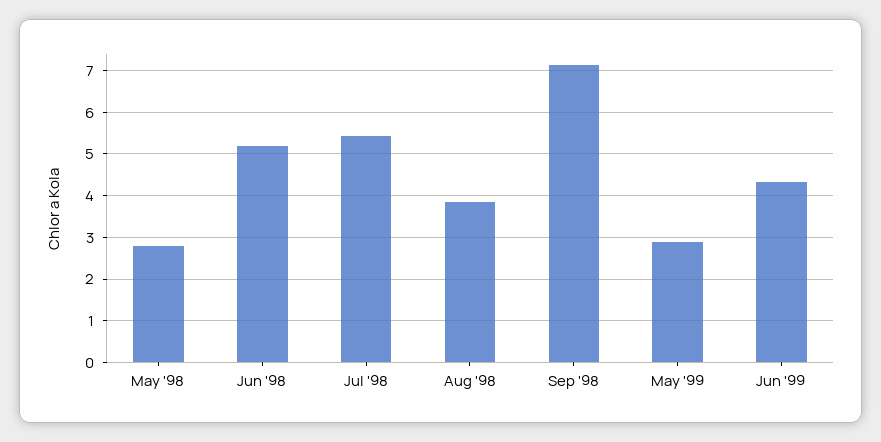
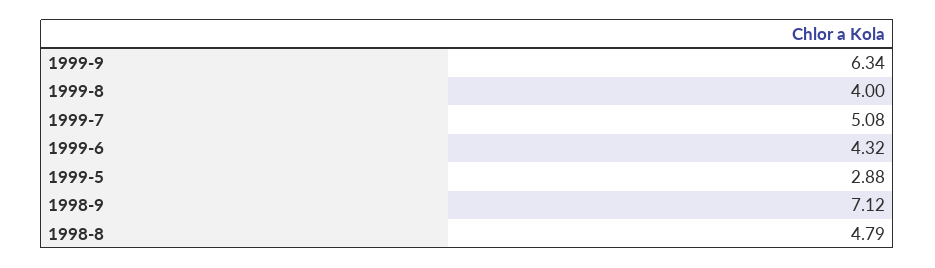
May '98: 2.8 -> none
Jun '98: 5.2 -> none
Jul '98: 5.4 -> none
Aug '98: 3.8 -> 4.79
1999-9: none -> 6.34
1999-8: none -> 4
1999-7: none -> 5.08

